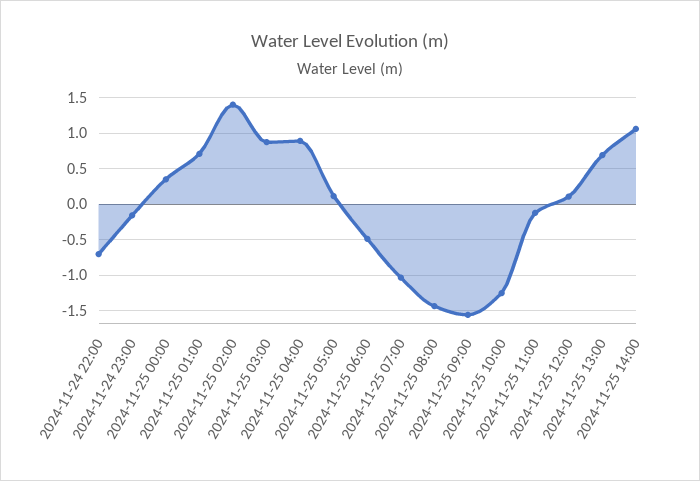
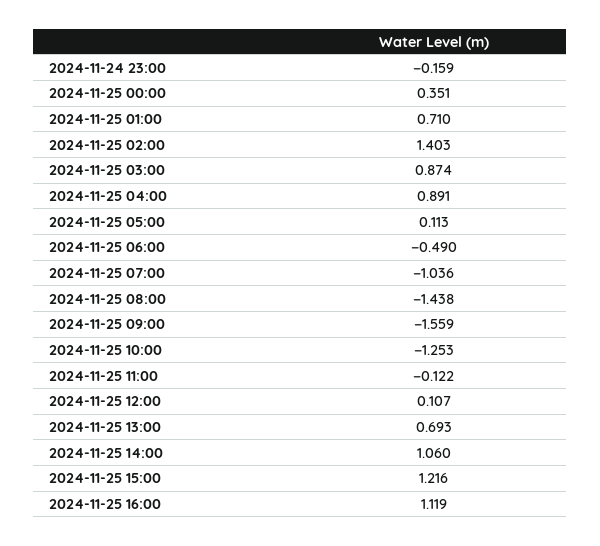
2024-11-24 22:00: -0.7 -> none
2024-11-25 15:00: none -> 1.216
2024-11-25 16:00: none -> 1.119

